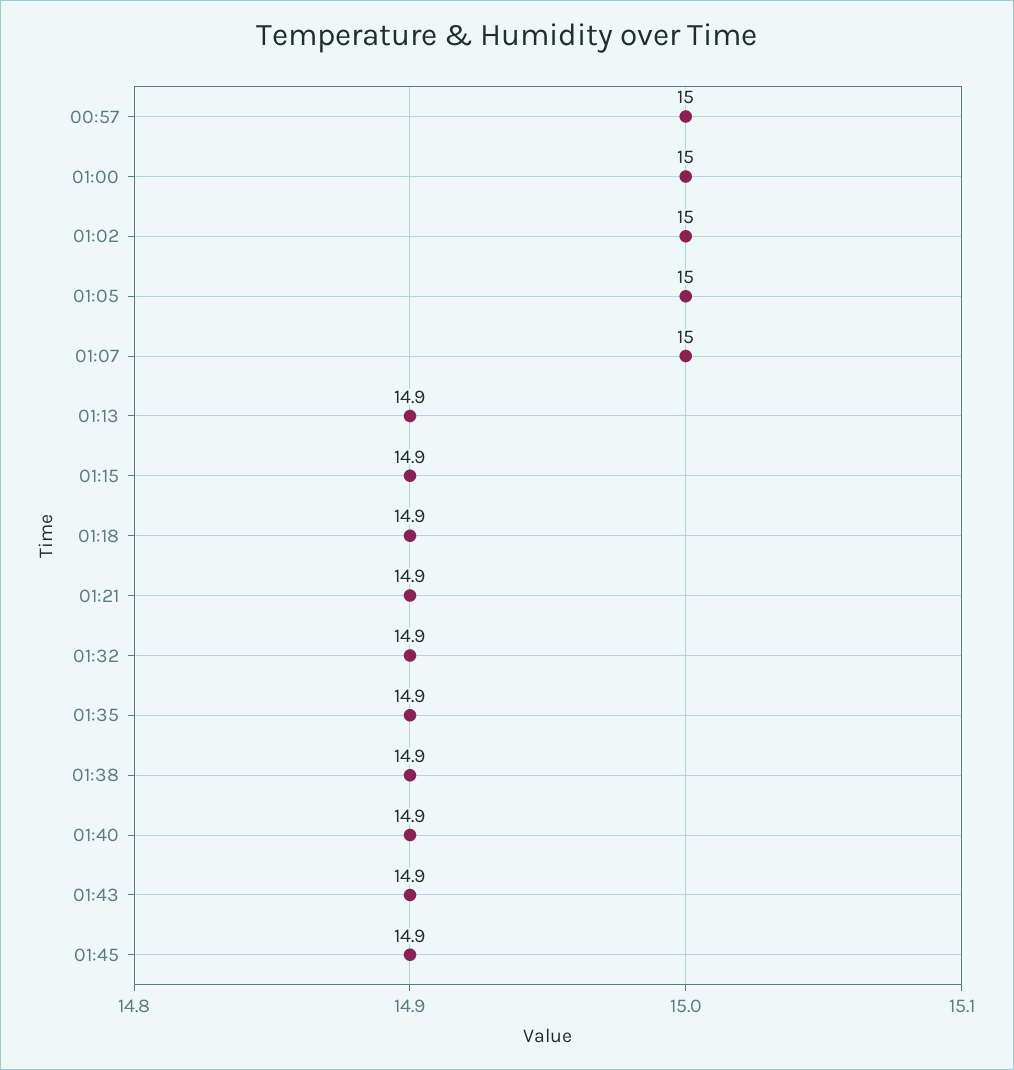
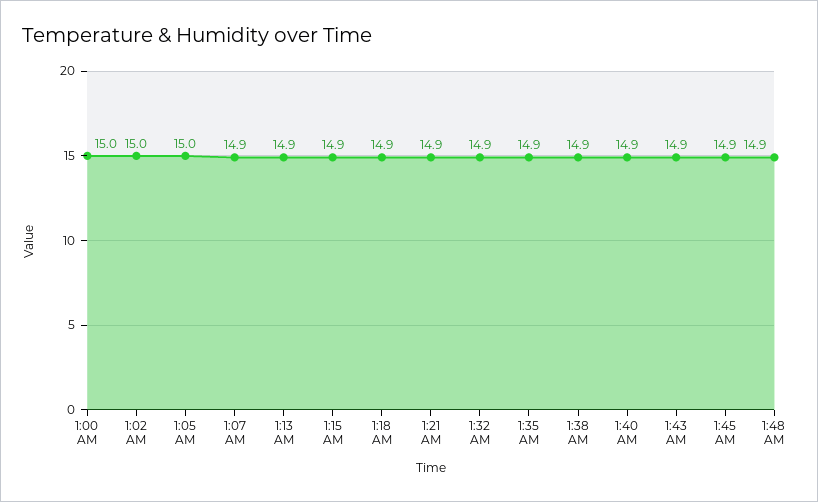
00:57: 15 -> none
01:07: 15 -> 14.9
1:48 AM: none -> 14.9

